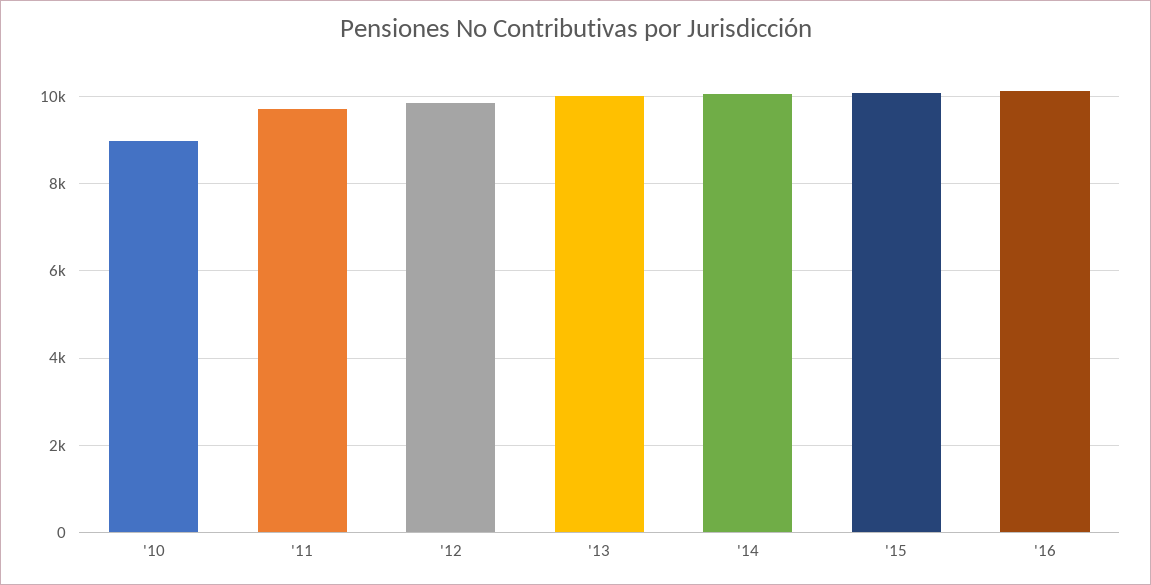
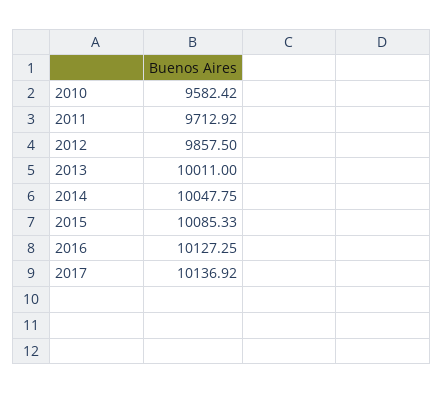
'10: 9000 -> 9582.42
2017: none -> 10136.92

